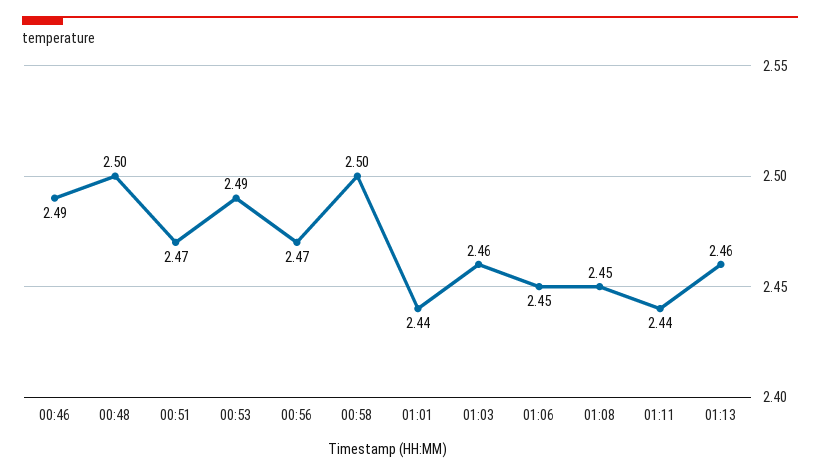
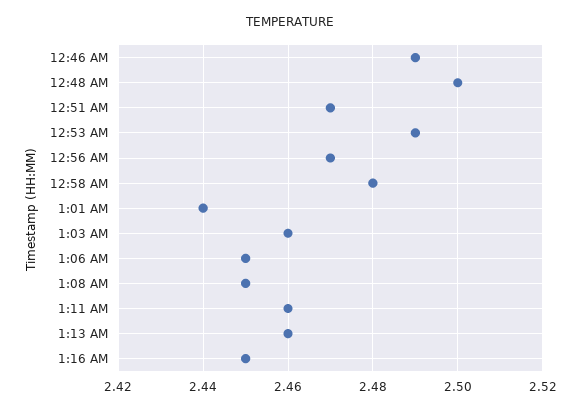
00:58: 2.5 -> 2.48
01:11: 2.44 -> 2.46
1:16 AM: none -> 2.45

